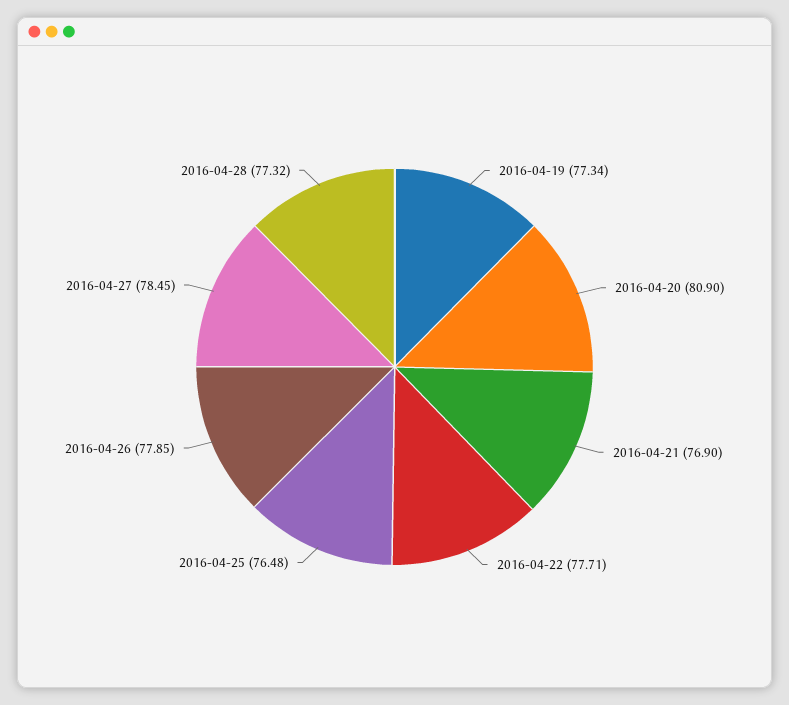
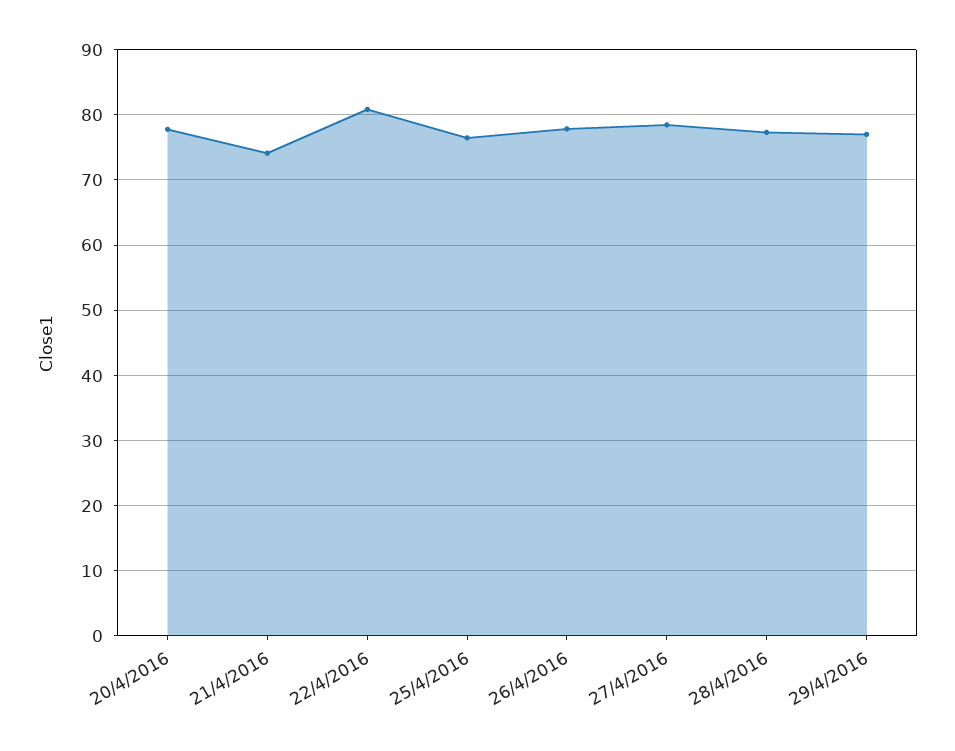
2016-04-19: 77.34 -> none
2016-04-20: 80.9 -> 78
2016-04-21: 76.9 -> 74
2016-04-22: 77.71 -> 81
29/4/2016: none -> 77

